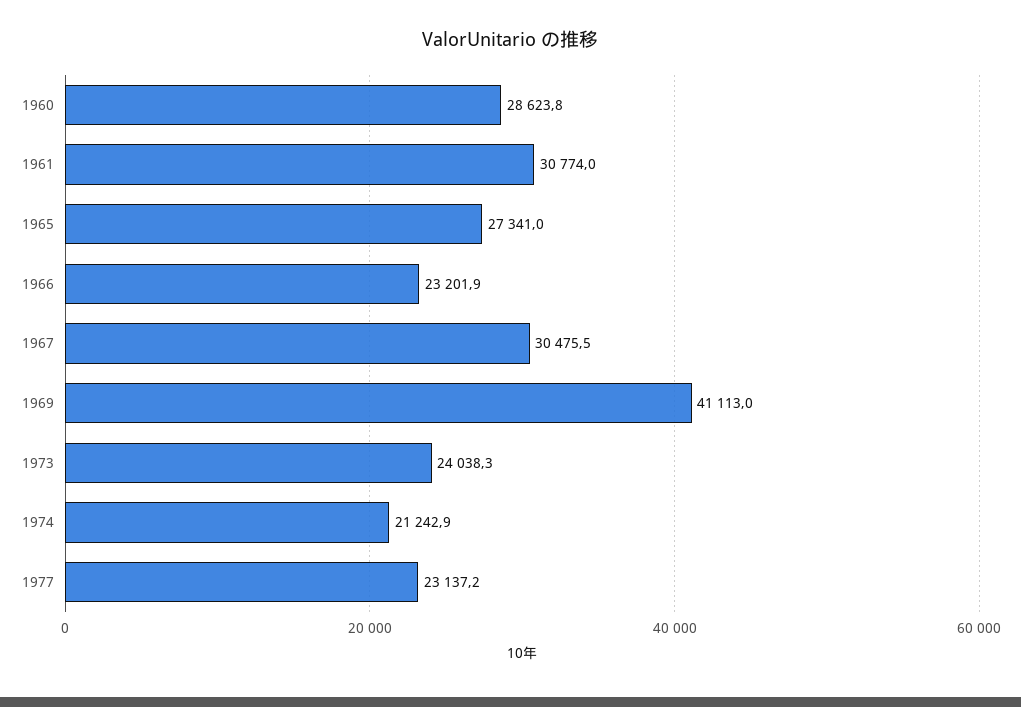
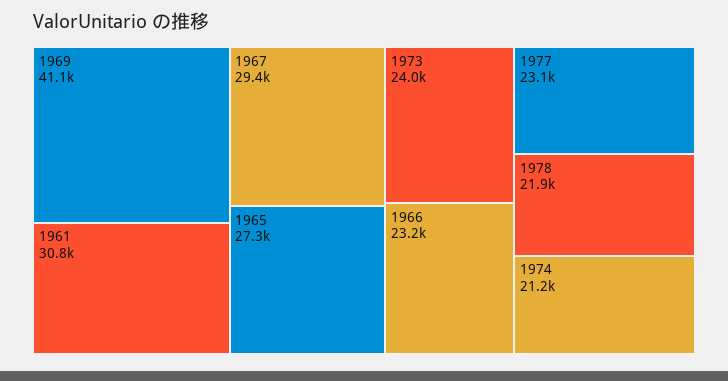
1960: 28623.8 -> none
1967: 30475.5 -> 29400
1978: none -> 21900

